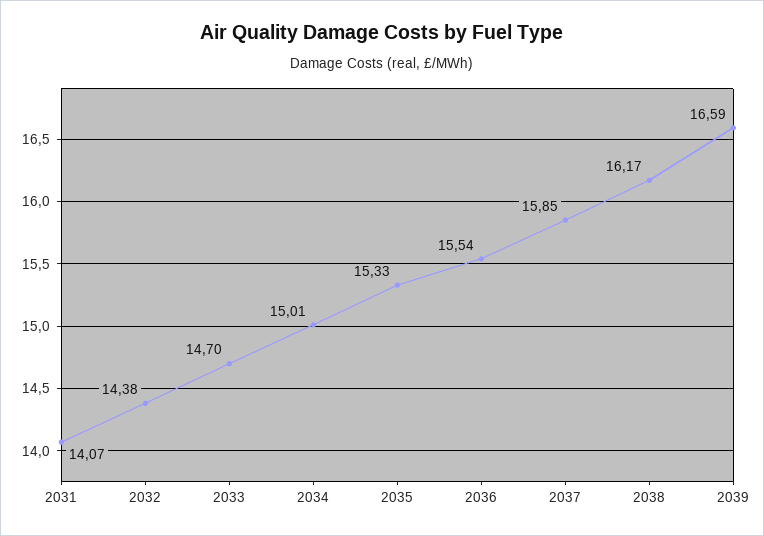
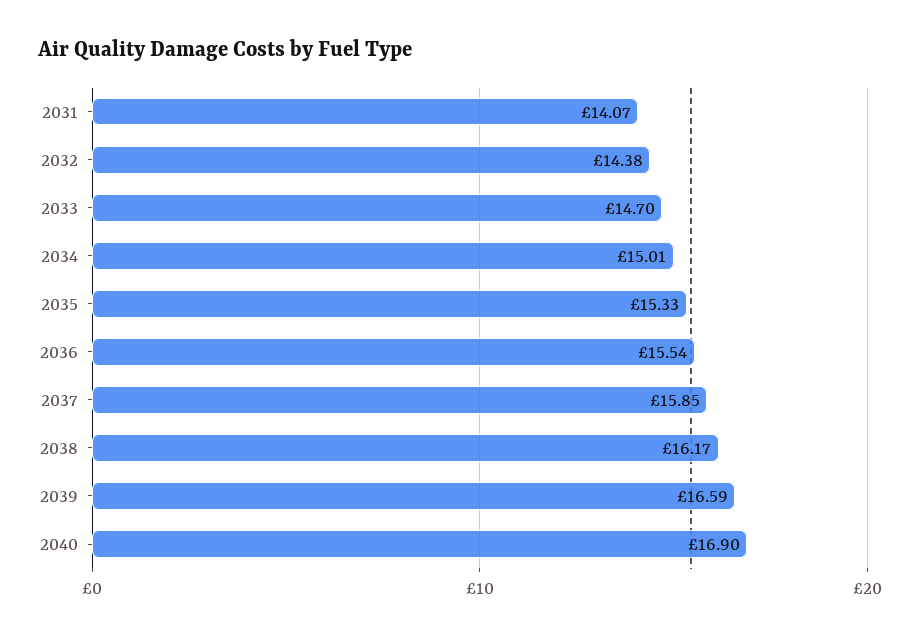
2040: none -> 16.9

